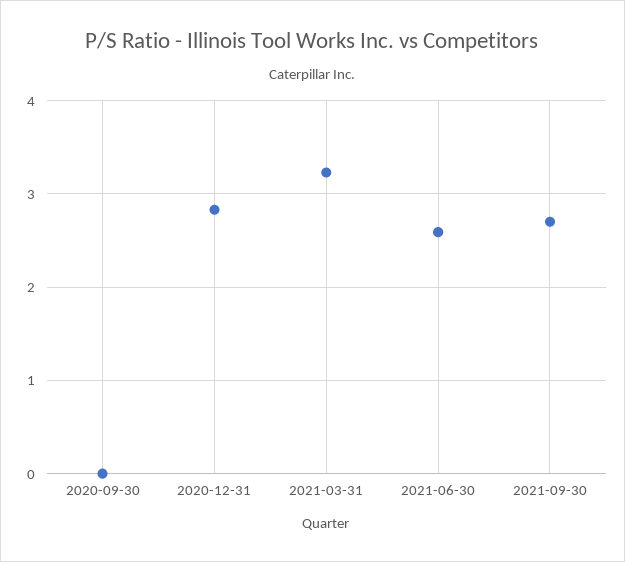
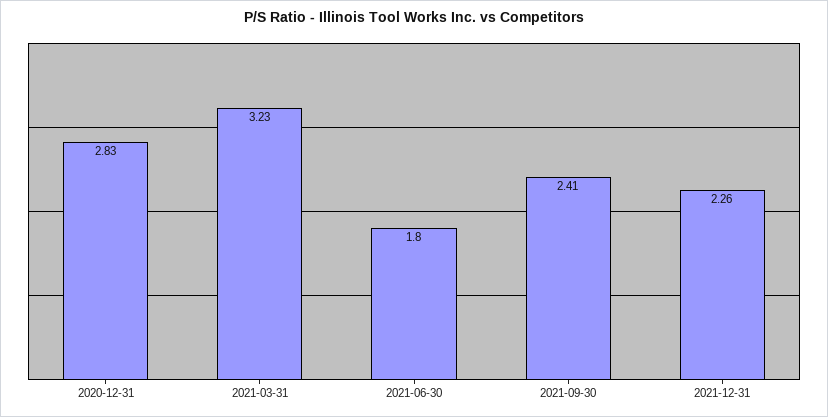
2020-09-30: 0 -> none
2021-06-30: 2.6 -> 1.8
2021-09-30: 2.7 -> 2.41
2021-12-31: none -> 2.26

